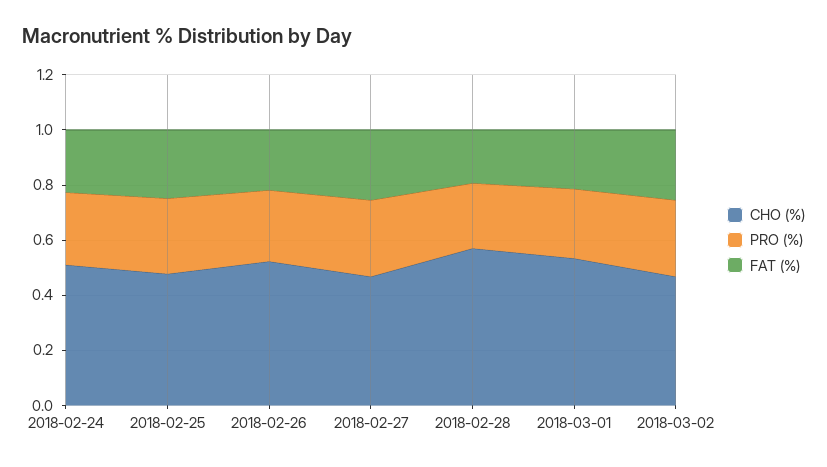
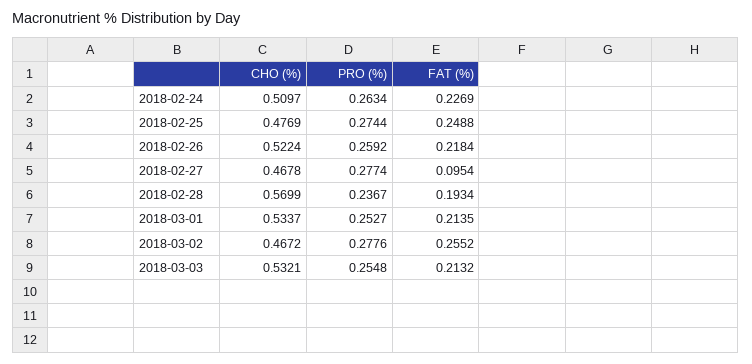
FAT (%), 2018-02-27: 0.25 -> 0.0954
CHO (%), 2018-03-03: none -> 0.5321
PRO (%), 2018-03-03: none -> 0.2548
FAT (%), 2018-03-03: none -> 0.2132

